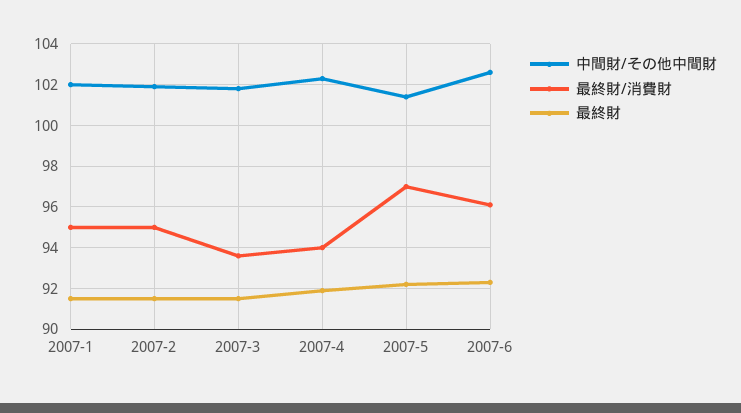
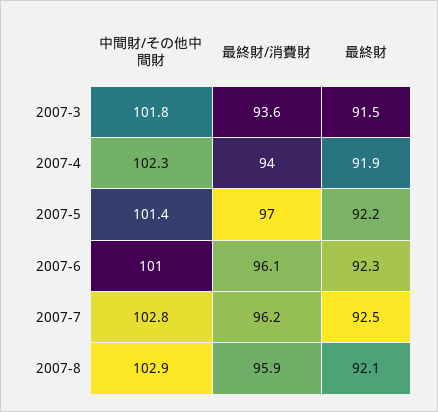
中間財/その他中間財, 2007-1: 102 -> none
最終財/消費財, 2007-1: 95 -> none
最終財, 2007-1: 91.5 -> none
中間財/その他中間財, 2007-2: 102 -> none
最終財/消費財, 2007-2: 95 -> none
最終財, 2007-2: 91.5 -> none
中間財/その他中間財, 2007-6: 102.5 -> 101
中間財/その他中間財, 2007-7: none -> 102.8
最終財/消費財, 2007-7: none -> 96.2
最終財, 2007-7: none -> 92.5
中間財/その他中間財, 2007-8: none -> 102.9
最終財/消費財, 2007-8: none -> 95.9
最終財, 2007-8: none -> 92.1

